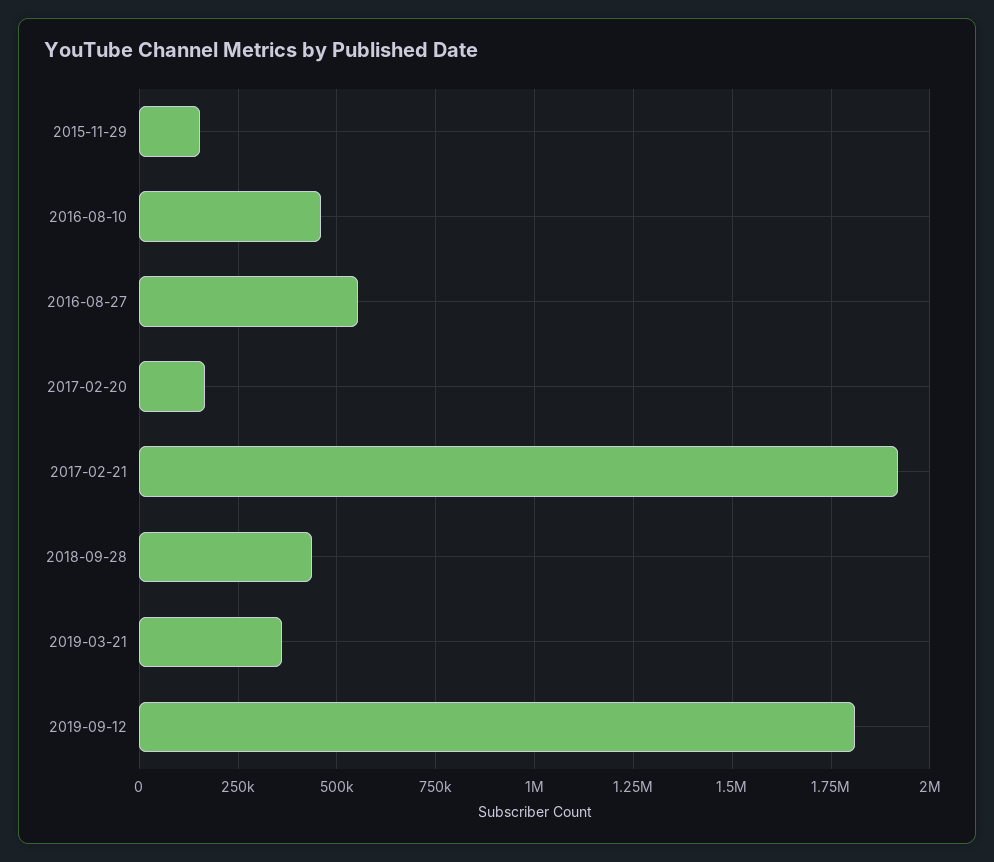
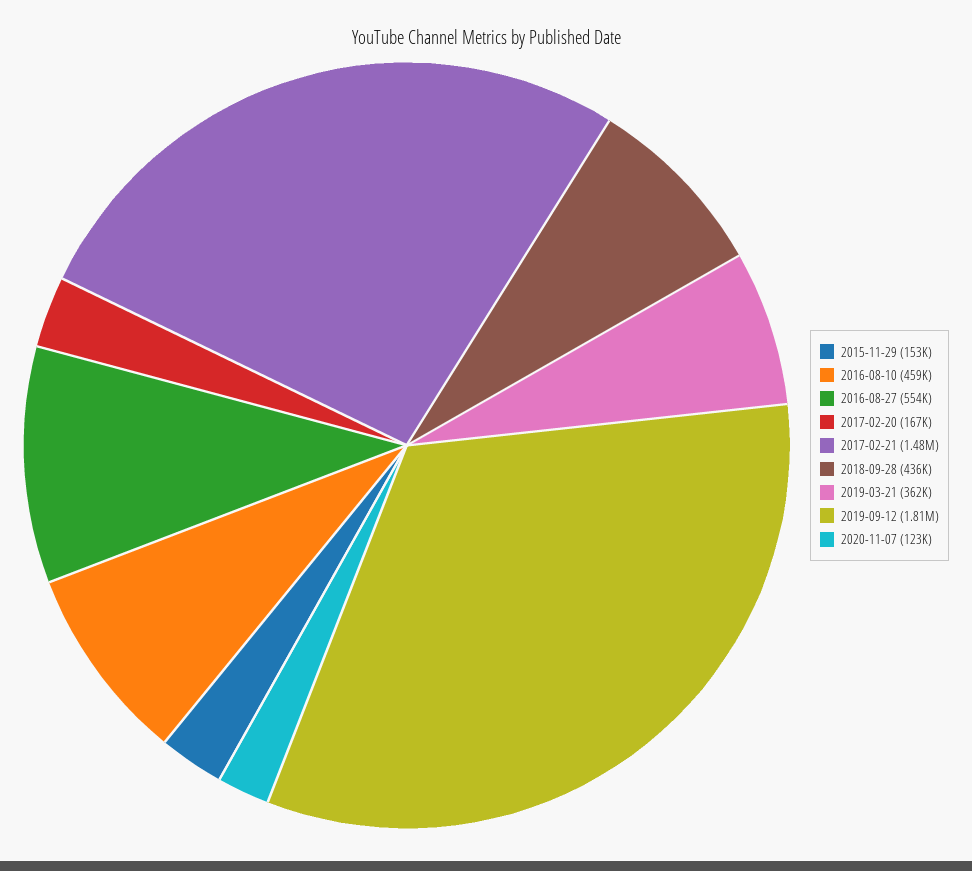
2017-02-21: 1925000 -> 1480000
2020-11-07: none -> 123000

